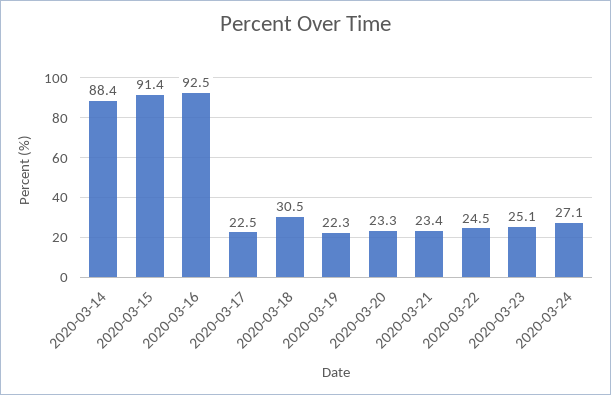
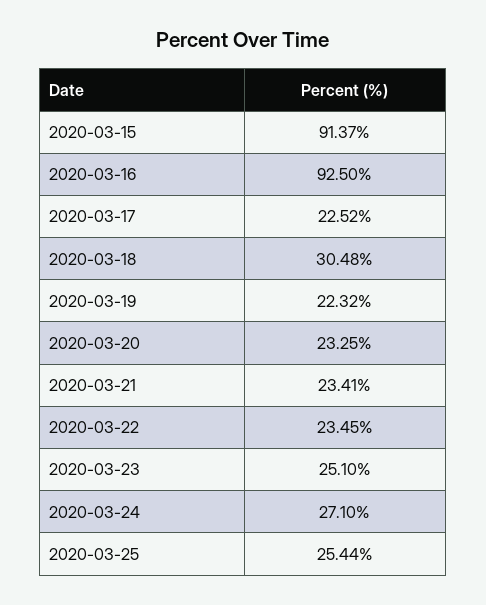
2020-03-14: 88.4 -> none
2020-03-22: 24.5 -> 23.45
2020-03-25: none -> 25.44

